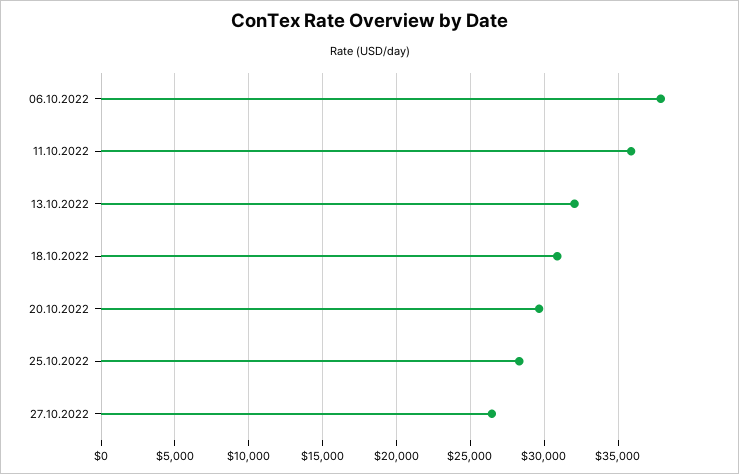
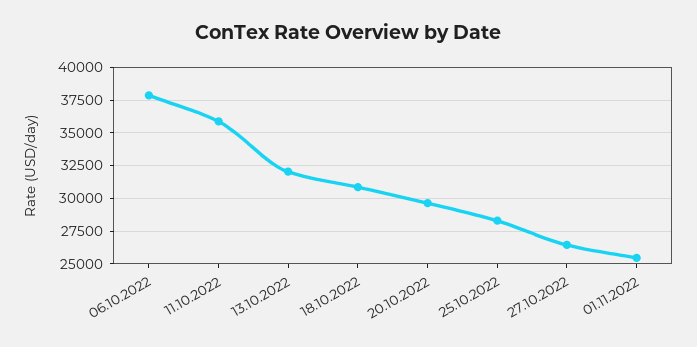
01.11.2022: none -> 25500

